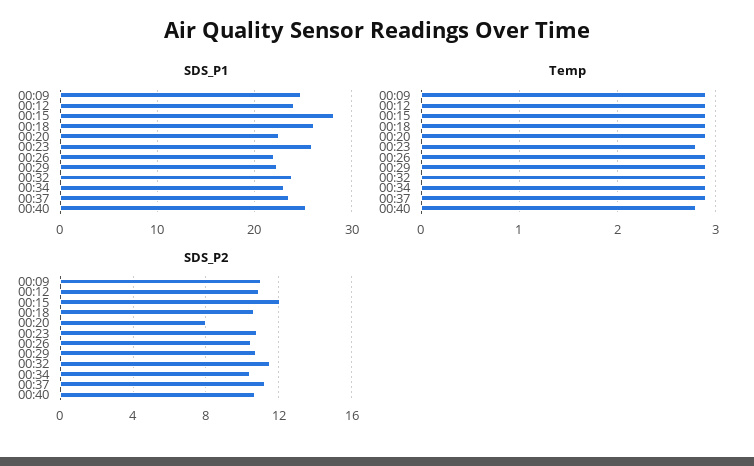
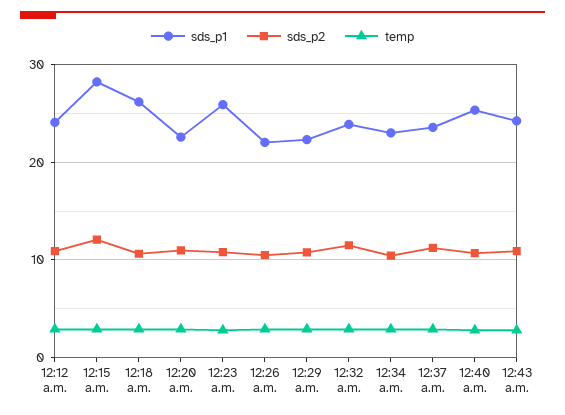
SDS_P1, 00:09: 25 -> none
Temp, 00:09: 2.9 -> none
SDS_P2, 00:09: 11 -> none
SDS_P2, 00:20: 8 -> 11
SDS_P1, 12:43 a.m.: none -> 24
SDS_P2, 12:43 a.m.: none -> 11
Temp, 12:43 a.m.: none -> 3

